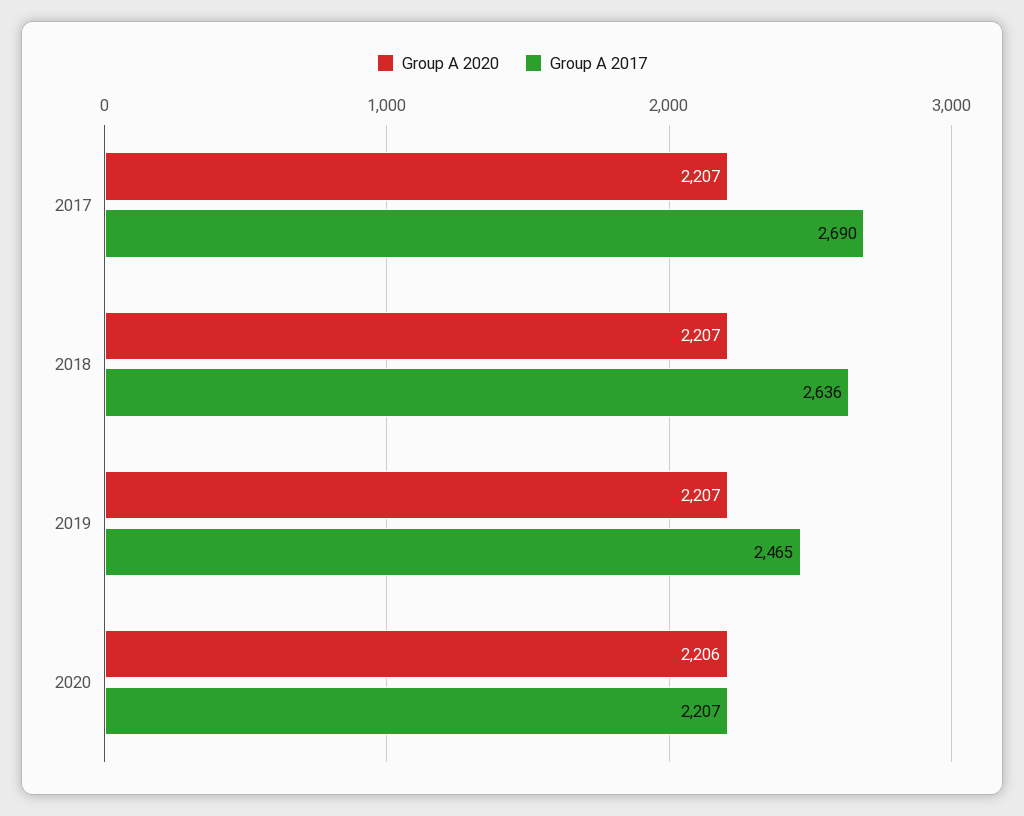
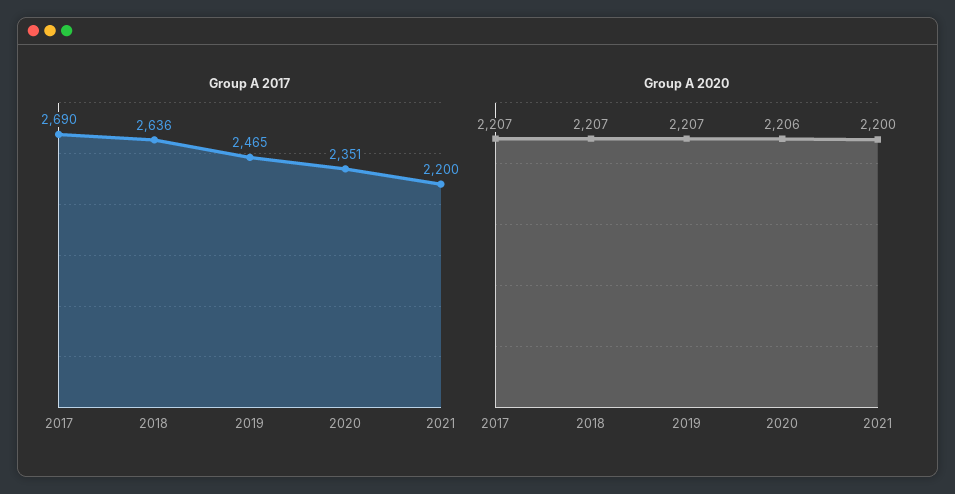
Group A 2017, 2020: 2207 -> 2351
Group A 2017, 2021: none -> 2200
Group A 2020, 2021: none -> 2200

